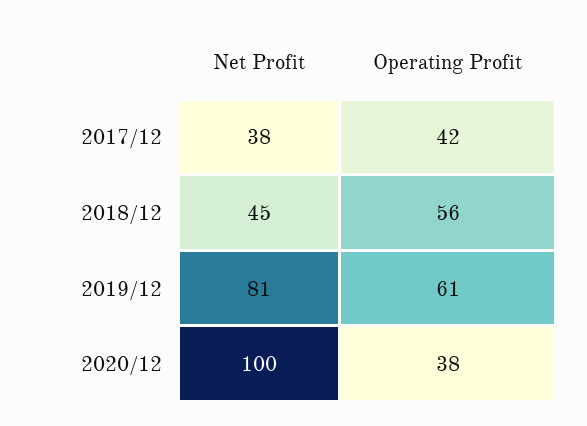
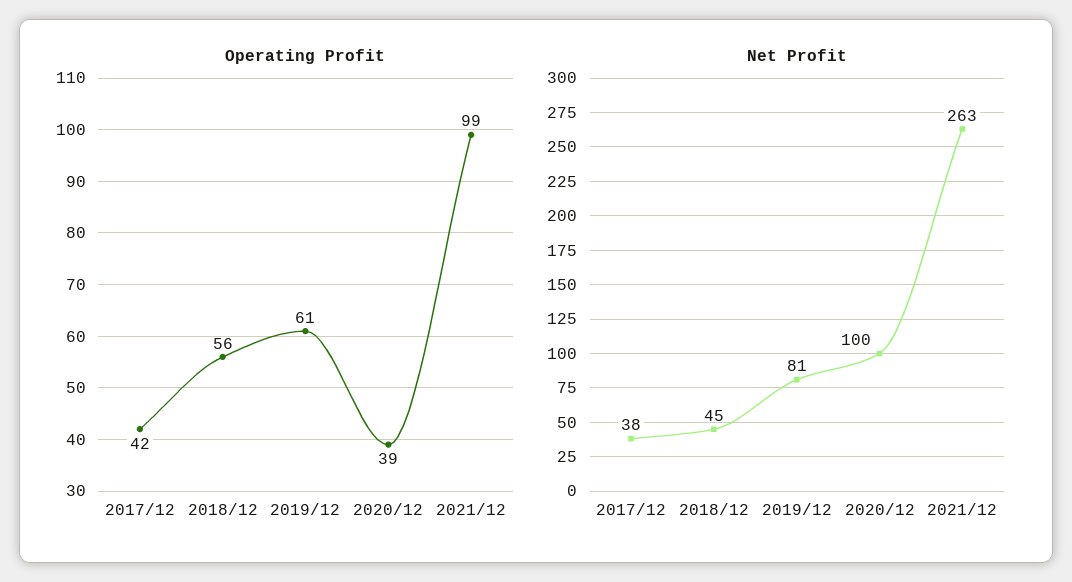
Operating Profit, 2020/12: 38 -> 39
Operating Profit, 2021/12: none -> 99
Net Profit, 2021/12: none -> 263

